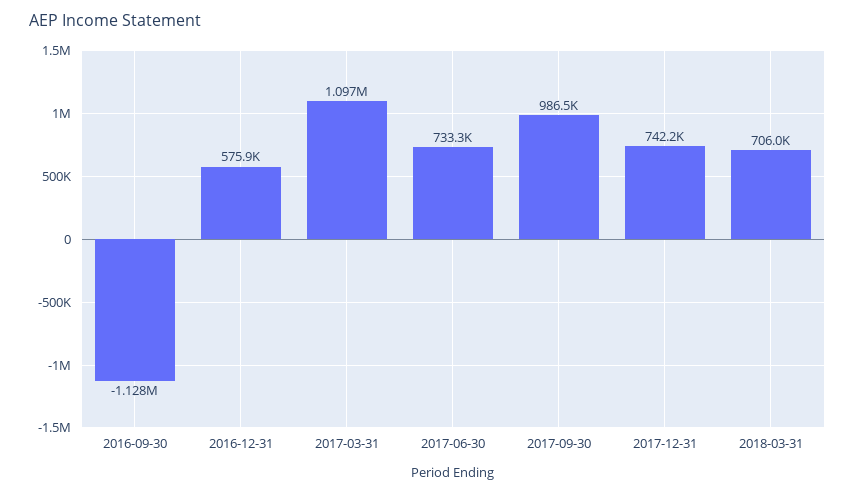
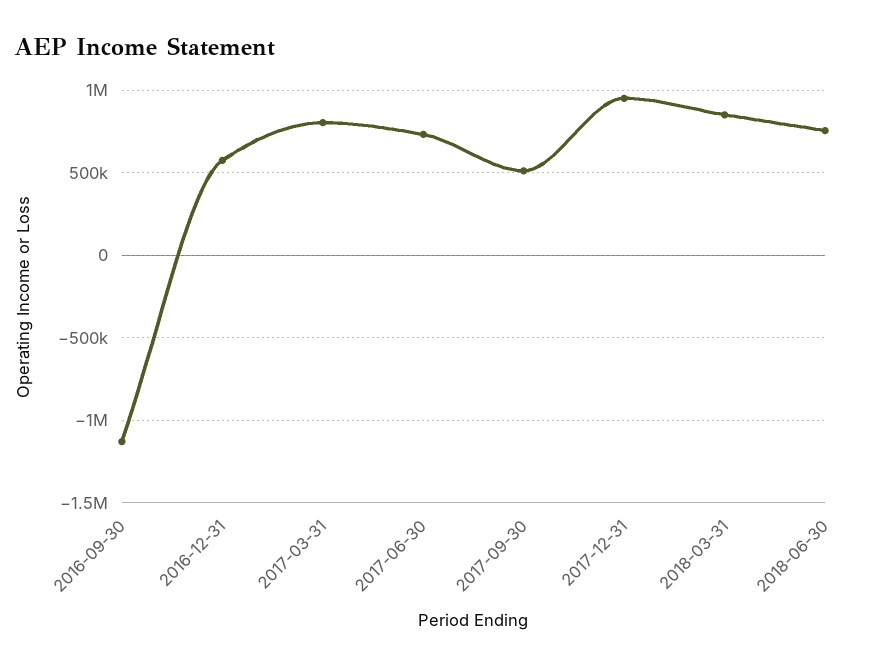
2017-03-31: 1097000 -> 800000
2017-09-30: 986500 -> 500000
2017-12-31: 742200 -> 950000
2018-03-31: 706000 -> 850000
2018-06-30: none -> 750000

